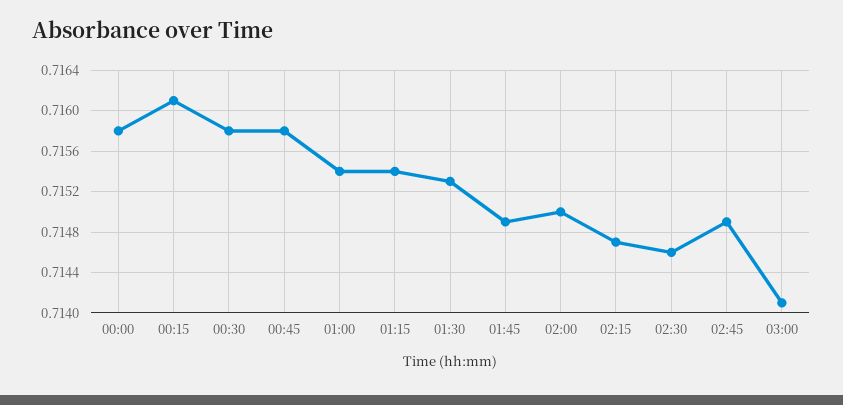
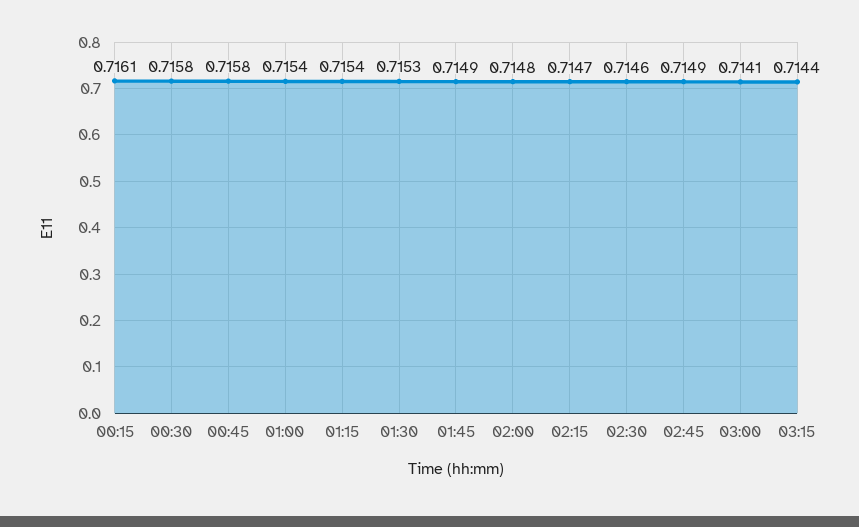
00:00: 0.7158 -> none
02:00: 0.715 -> 0.7148
03:15: none -> 0.7144

